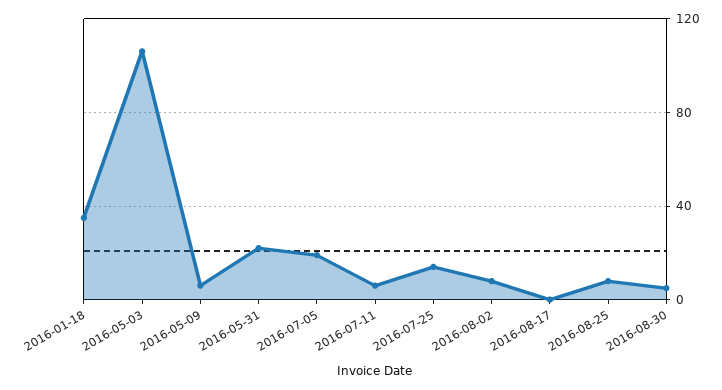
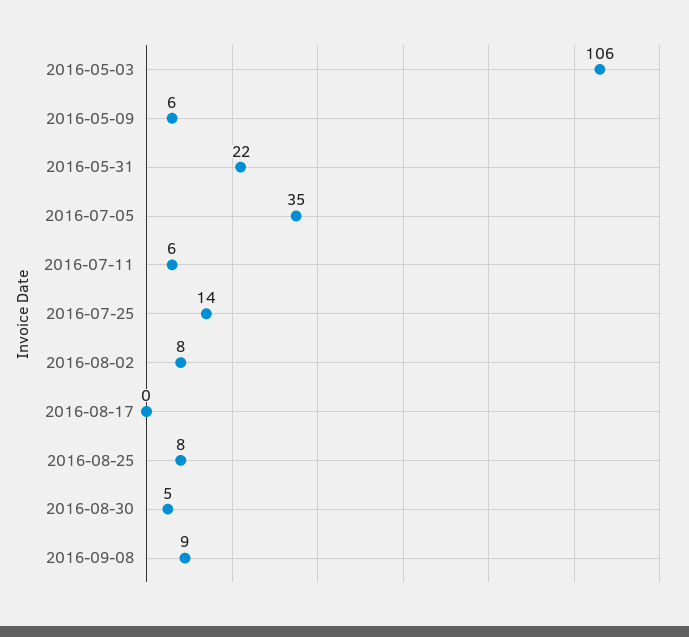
2016-01-18: 35 -> none
2016-07-05: 20 -> 35
2016-09-08: none -> 9

